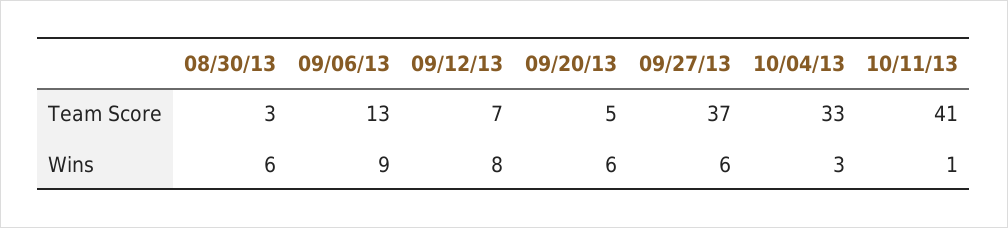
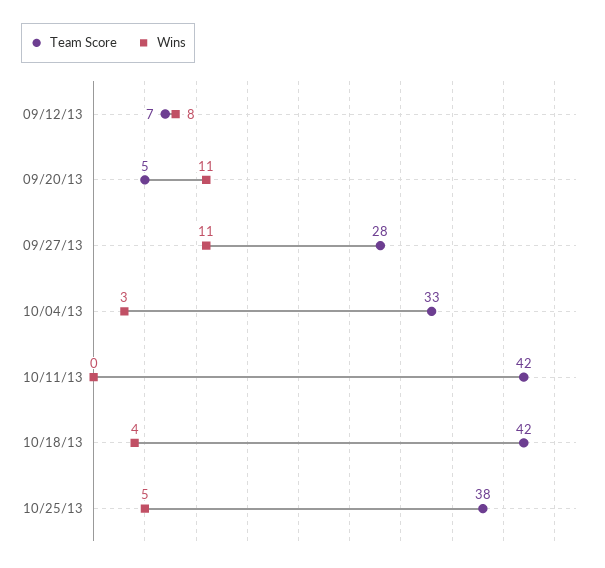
Team Score, 08/30/13: 3 -> none
Team Score, 09/06/13: 13 -> none
Team Score, 09/27/13: 37 -> 28
Team Score, 10/11/13: 41 -> 42
Wins, 08/30/13: 6 -> none
Wins, 09/06/13: 9 -> none
Wins, 09/20/13: 6 -> 11
Wins, 09/27/13: 6 -> 11
Wins, 10/11/13: 1 -> 0
Team Score, 10/18/13: none -> 42
Wins, 10/18/13: none -> 4
Team Score, 10/25/13: none -> 38
Wins, 10/25/13: none -> 5

